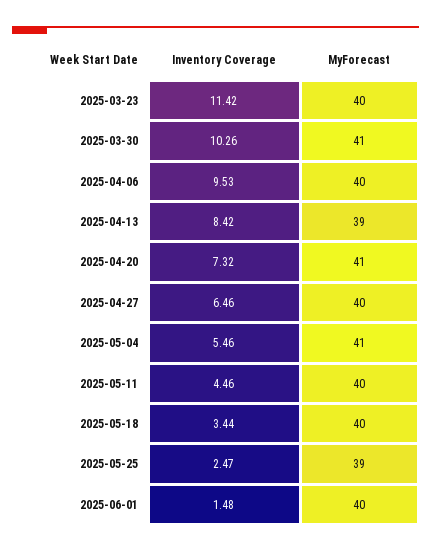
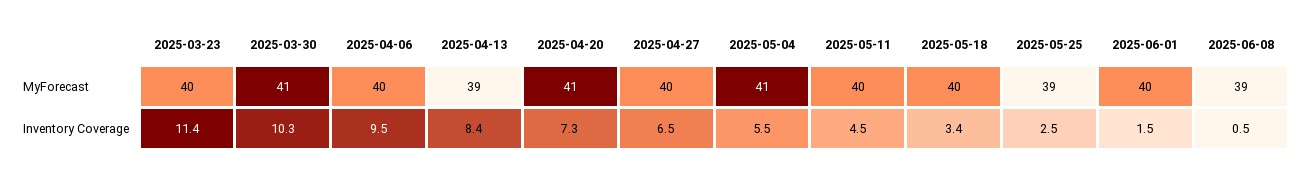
MyForecast, 2025-06-08: none -> 39
Inventory Coverage, 2025-06-08: none -> 0.5

